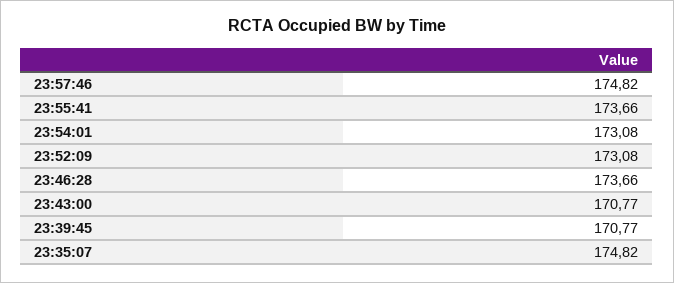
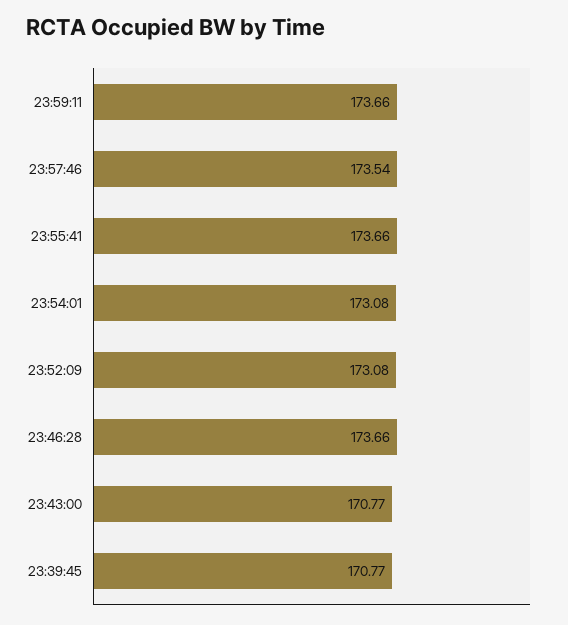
23:57:46: 174.82 -> 173.54
23:35:07: 174.82 -> none
23:59:11: none -> 173.66

